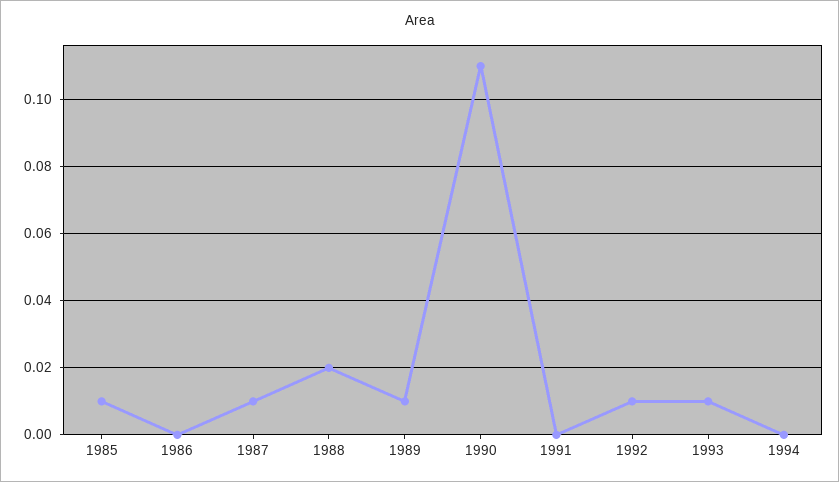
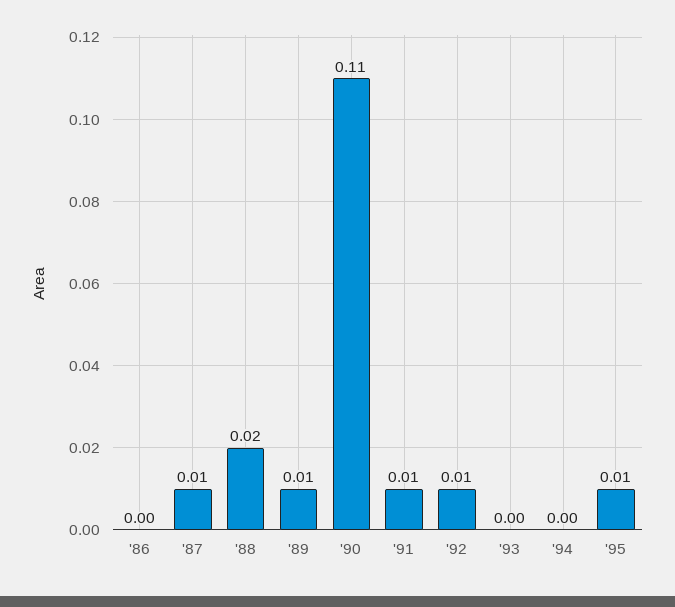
1985: 0.01 -> none
1991: 0 -> 0.01
1993: 0.01 -> 0
'95: none -> 0.01

